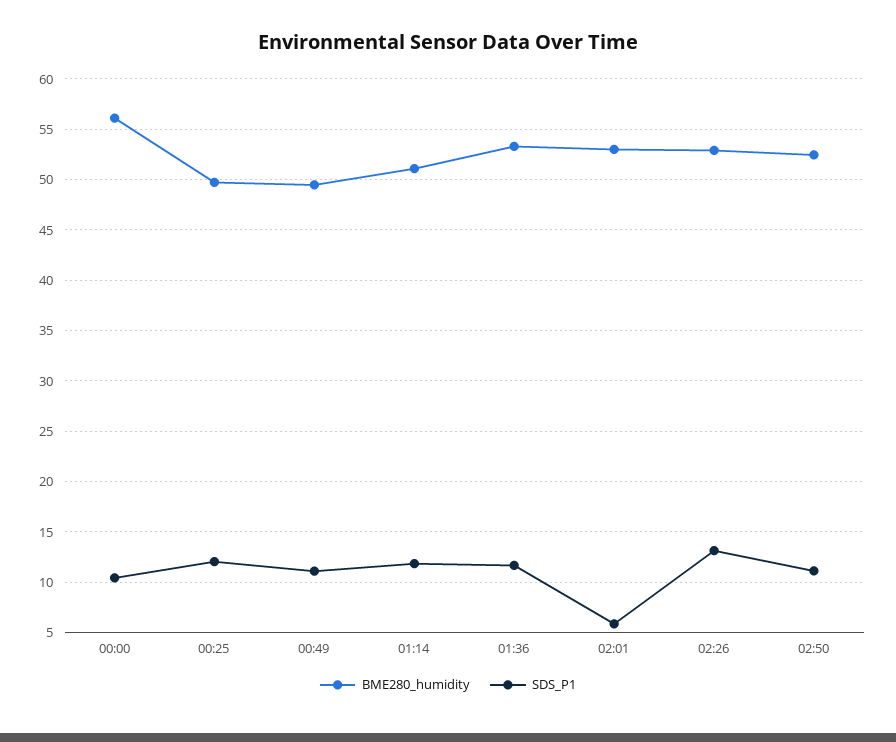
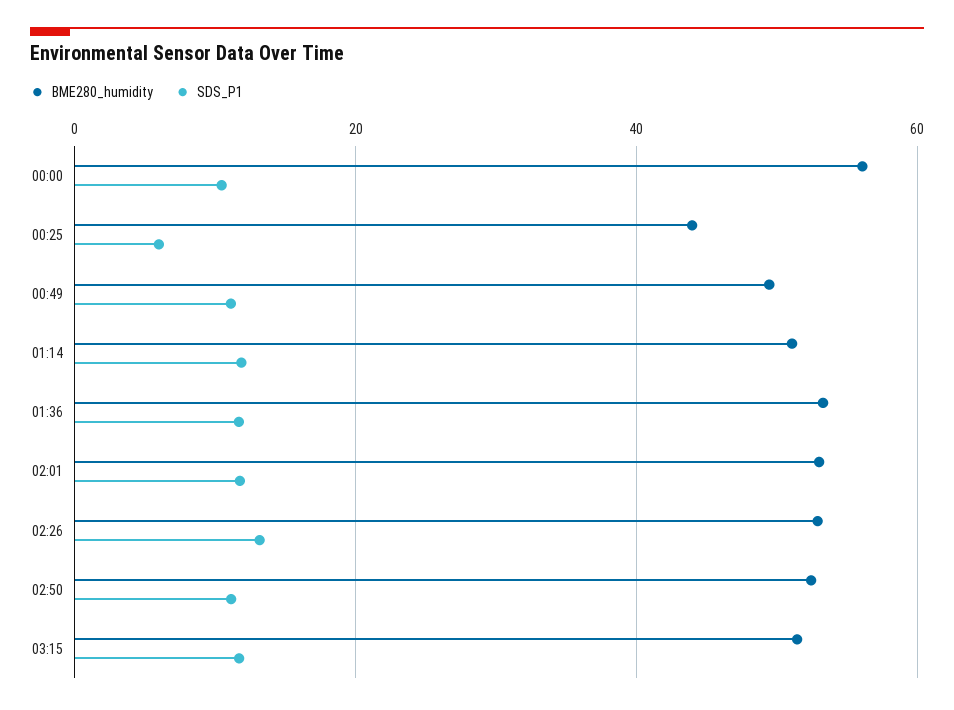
BME280_humidity, 00:25: 50 -> 44
SDS_P1, 00:25: 12 -> 6
SDS_P1, 02:01: 6 -> 12
BME280_humidity, 03:15: none -> 52
SDS_P1, 03:15: none -> 12

